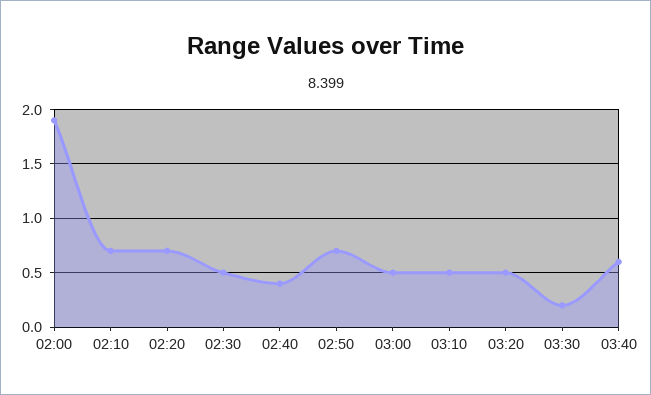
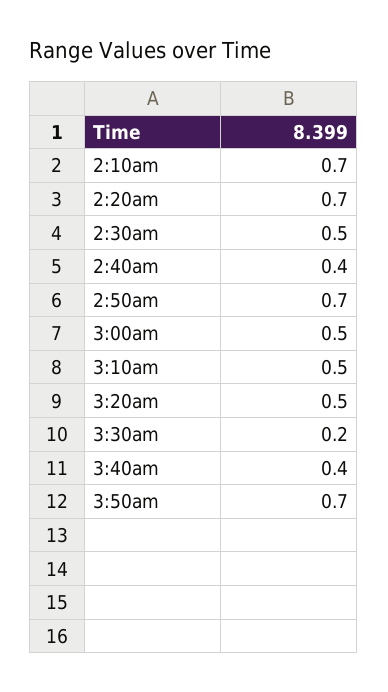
02:00: 1.9 -> none
03:40: 0.6 -> 0.4
3:50am: none -> 0.7

